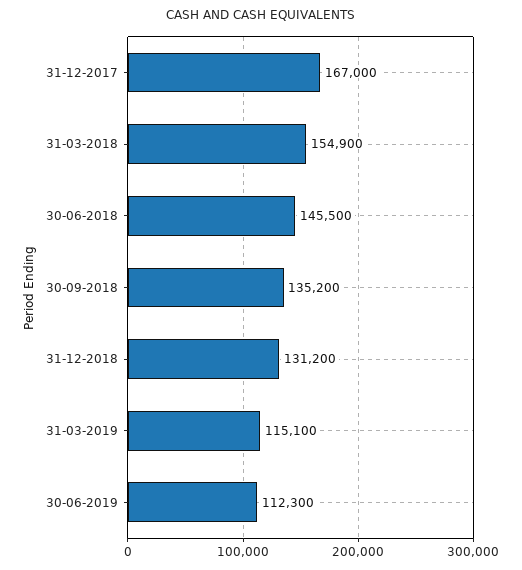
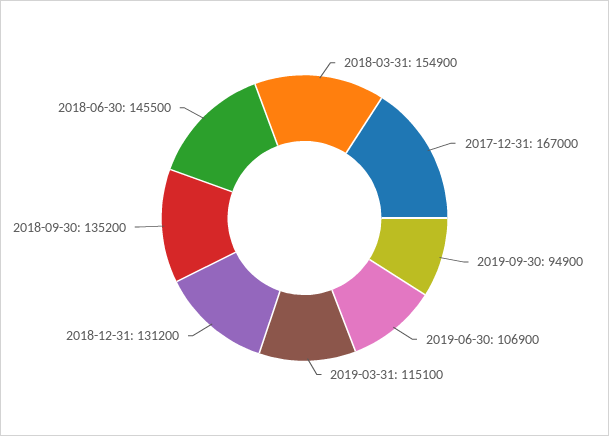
30-06-2019: 112300 -> 106900
2019-09-30: none -> 94900

